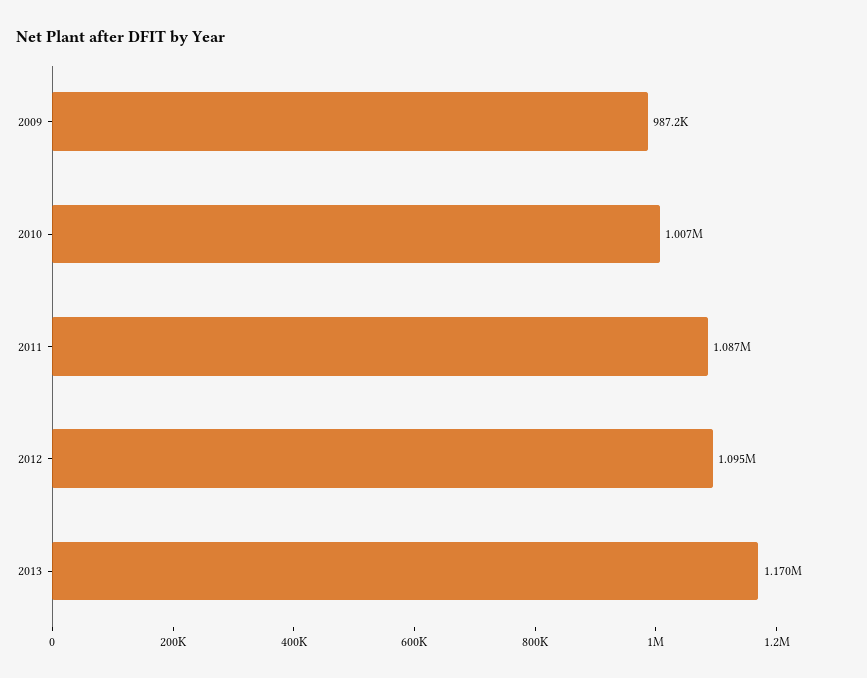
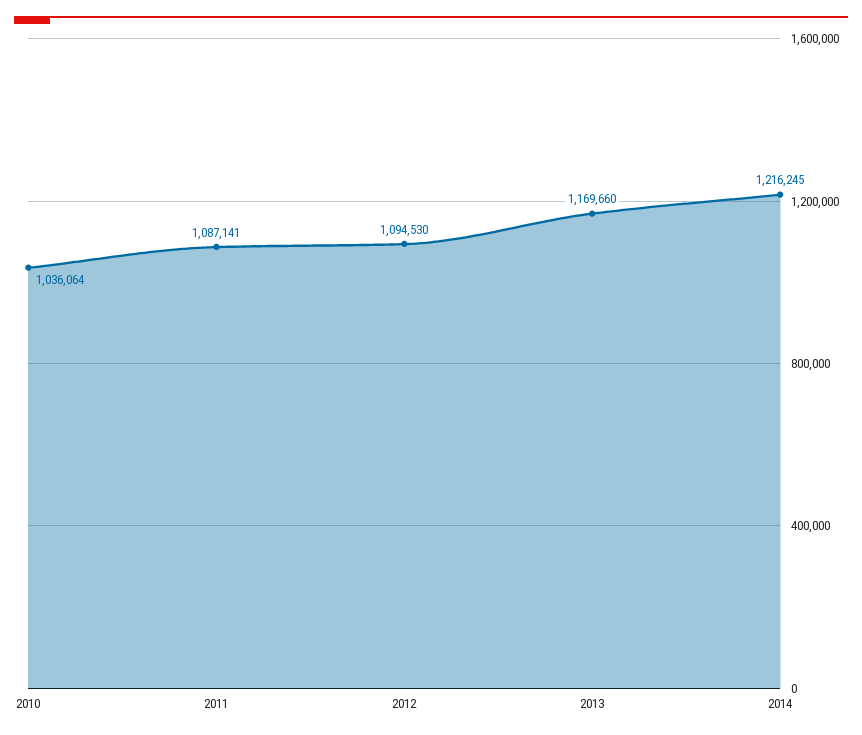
2009: 987200 -> none
2010: 1007000 -> 1036064
2014: none -> 1216245

